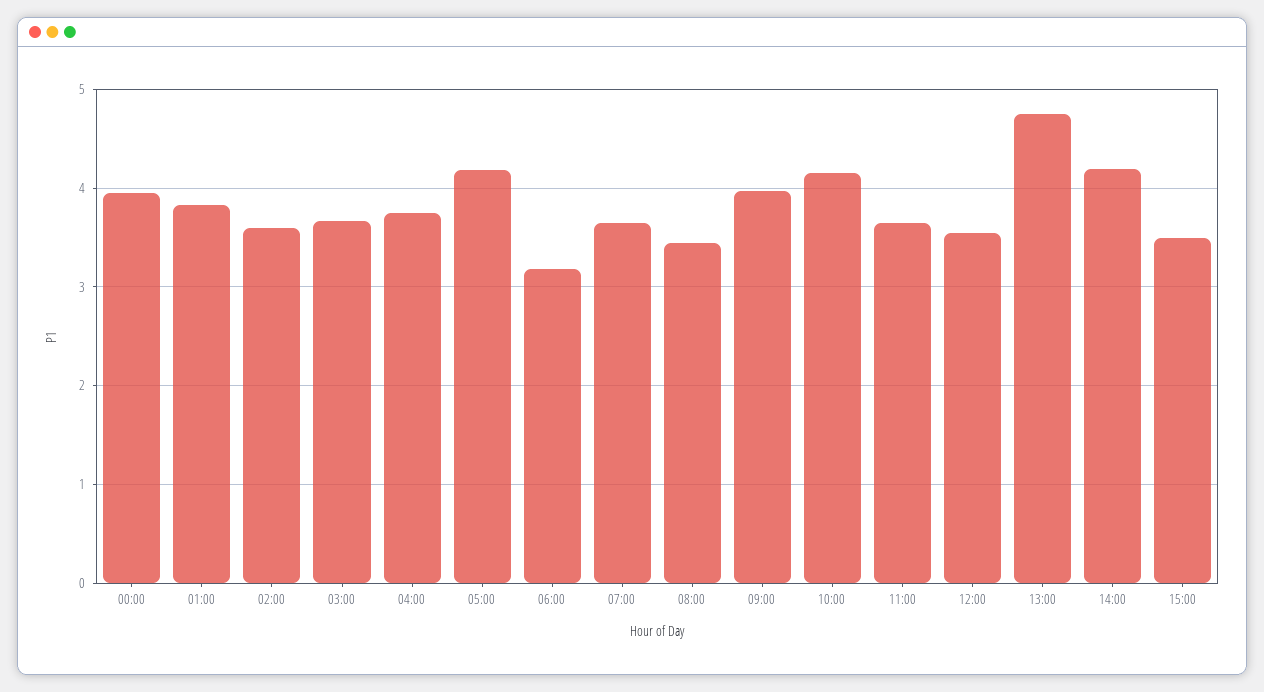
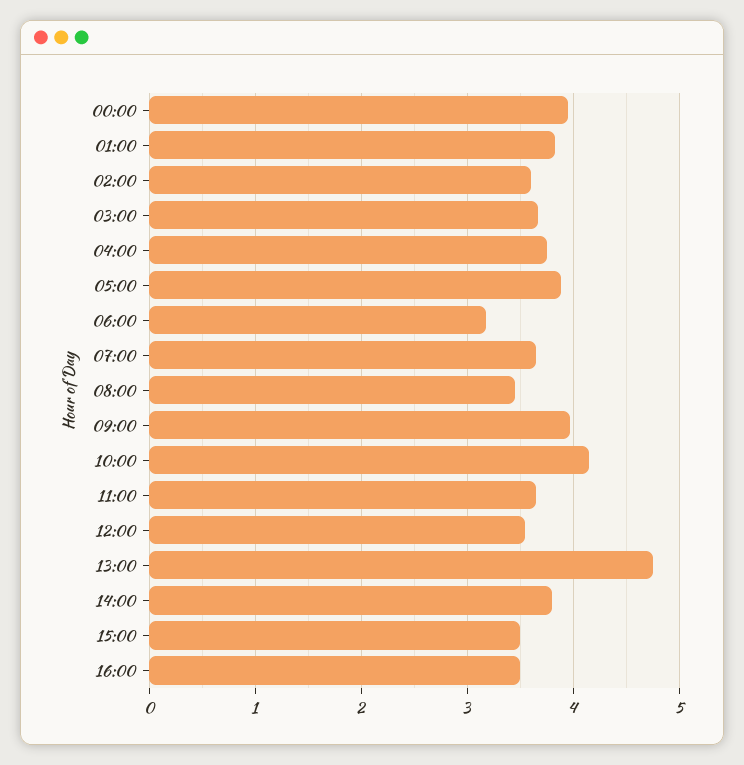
05:00: 4.2 -> 3.9
14:00: 4.2 -> 3.8
16:00: none -> 3.5

